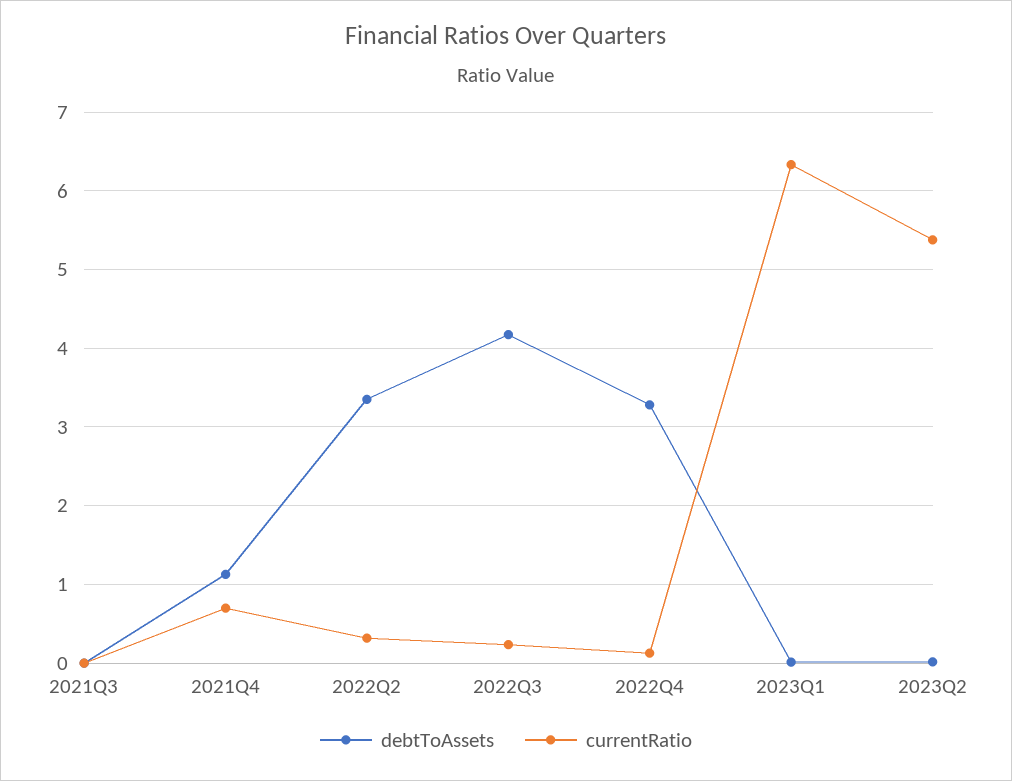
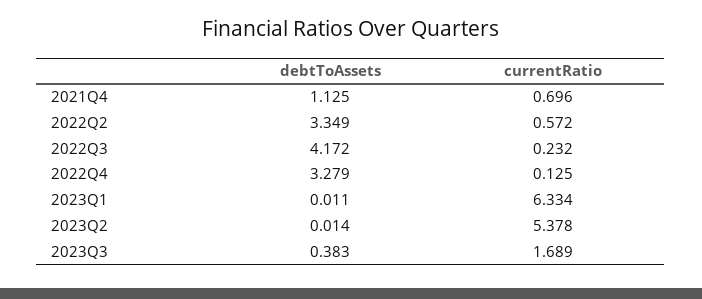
debtToAssets, 2021Q3: 0 -> none
currentRatio, 2021Q3: 0 -> none
currentRatio, 2022Q2: 0.3 -> 0.572
debtToAssets, 2023Q3: none -> 0.383
currentRatio, 2023Q3: none -> 1.689

